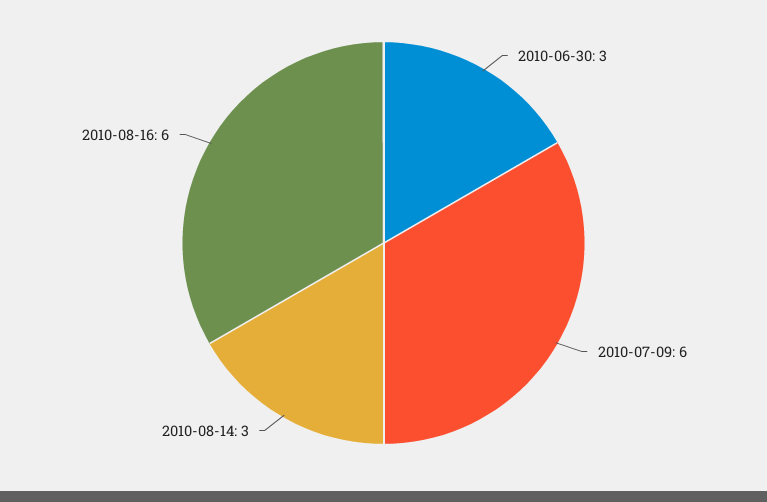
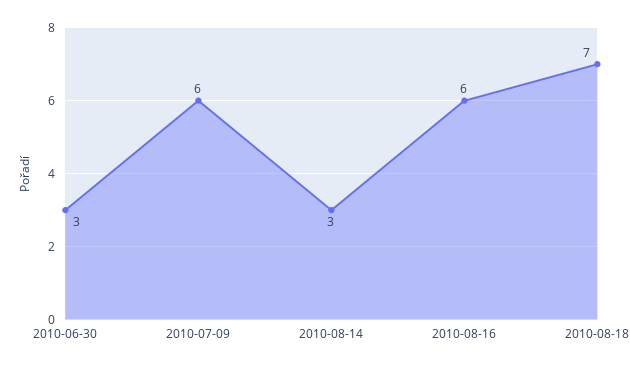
2010-08-18: none -> 7

